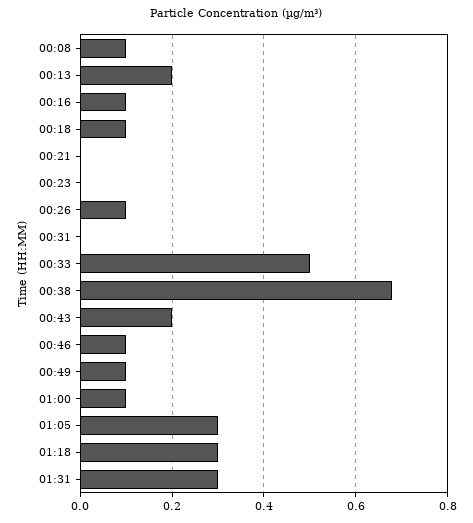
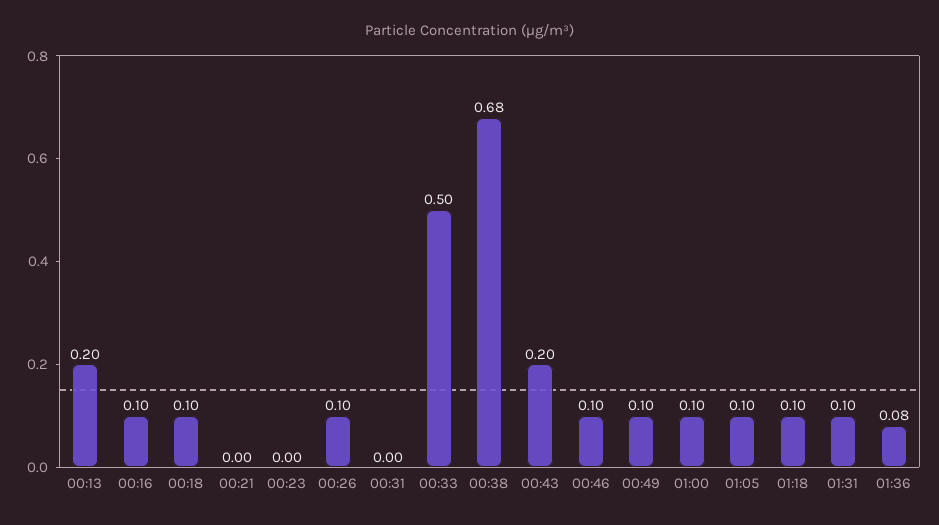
00:08: 0.1 -> none
01:05: 0.3 -> 0.1
01:18: 0.3 -> 0.1
01:31: 0.3 -> 0.1
01:36: none -> 0.08

